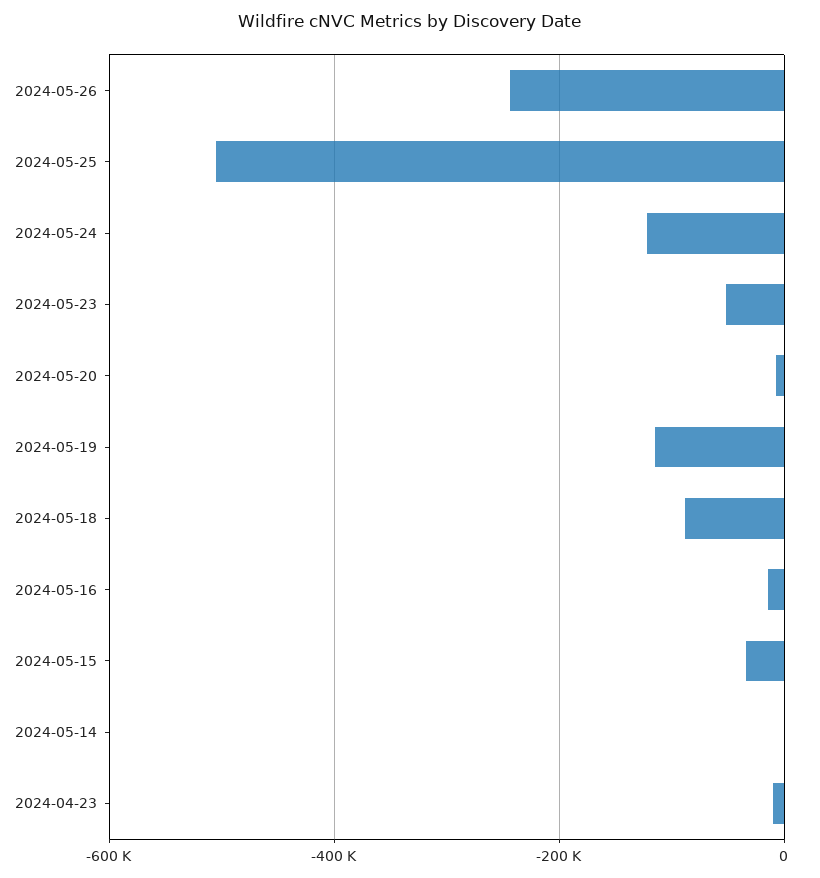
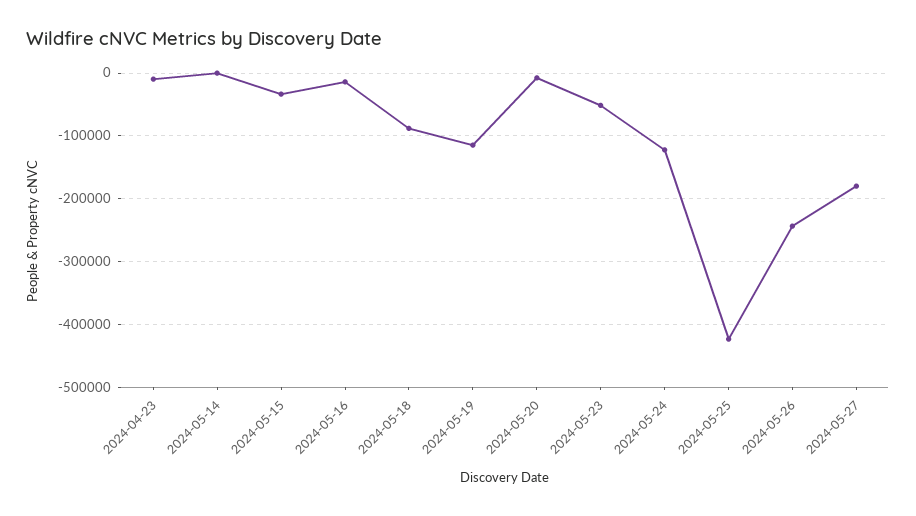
2024-05-25: -500000 -> -420000
2024-05-27: none -> -180000

